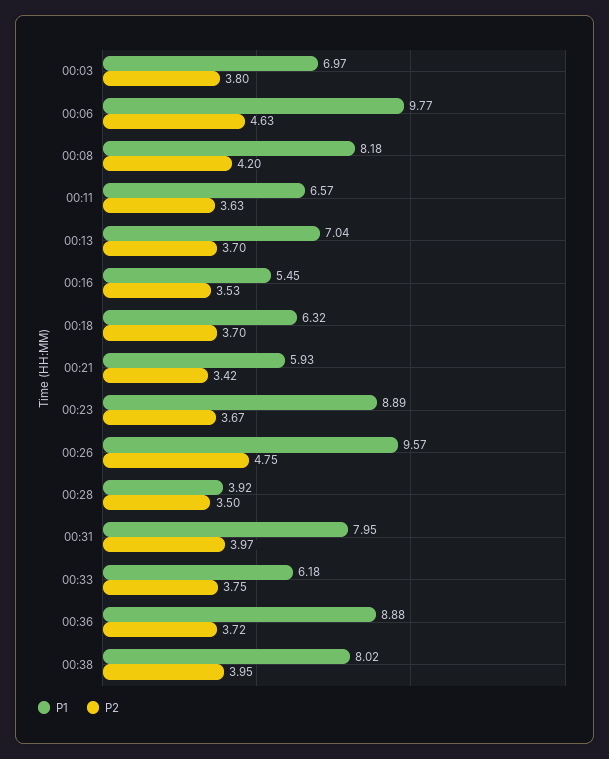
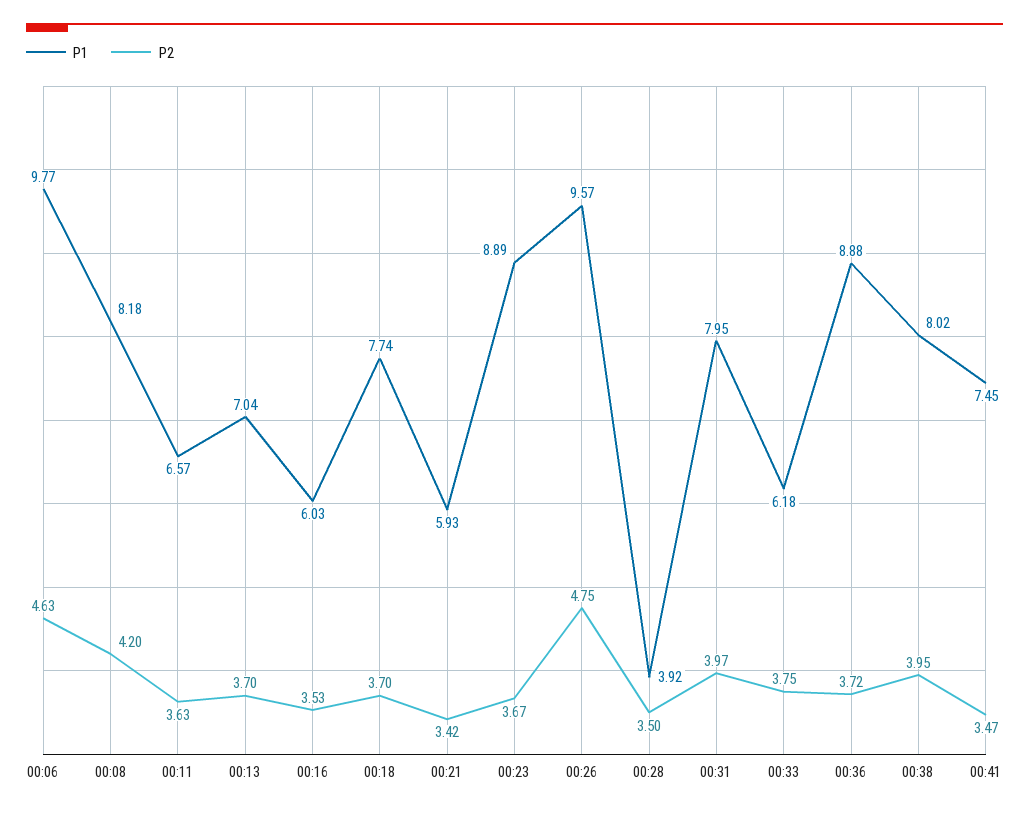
P1, 00:03: 6.97 -> none
P2, 00:03: 3.8 -> none
P1, 00:16: 5.45 -> 6.03
P1, 00:18: 6.32 -> 7.74
P1, 00:41: none -> 7.45
P2, 00:41: none -> 3.47

